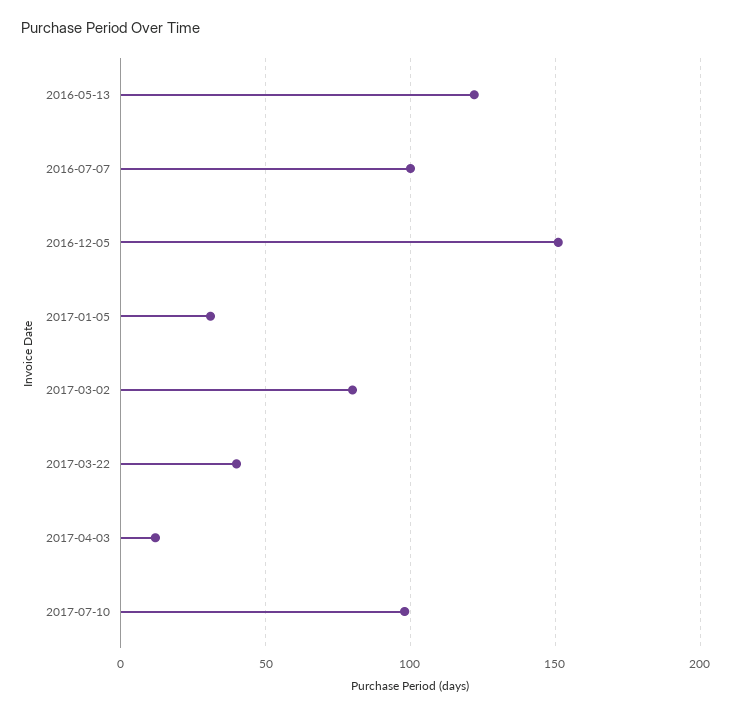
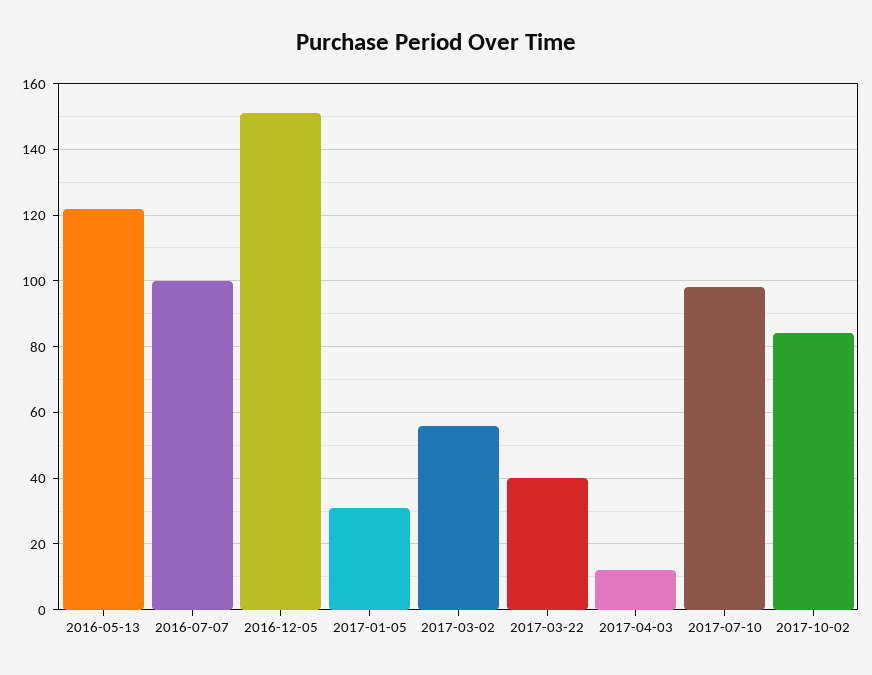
2017-03-02: 80 -> 55
2017-10-02: none -> 85

